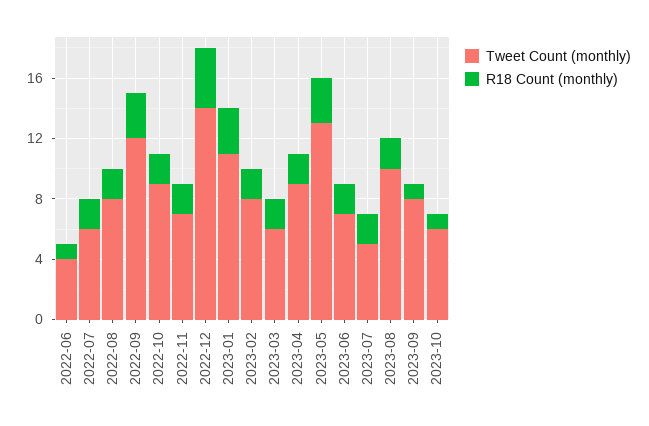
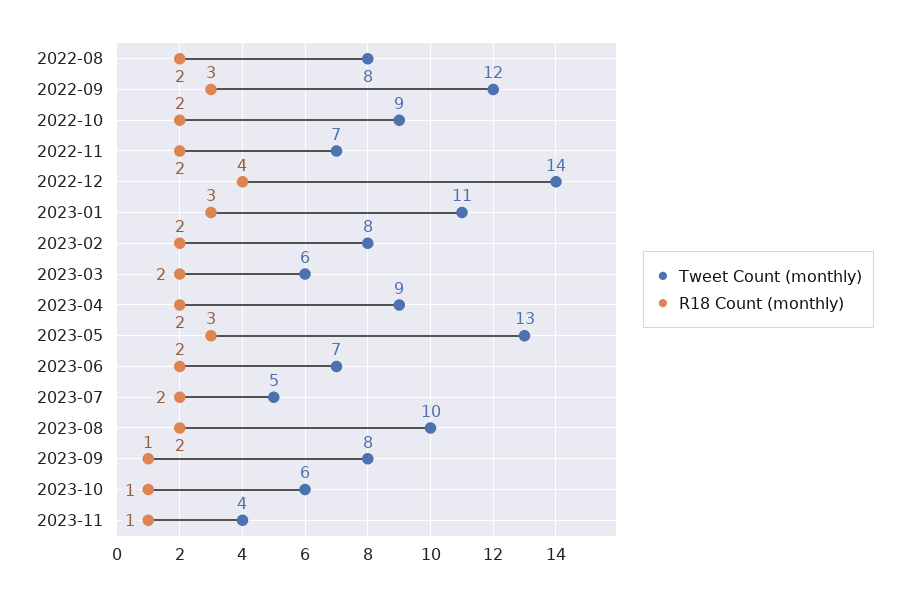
Tweet Count (monthly), 2022-06: 4 -> none
R18 Count (monthly), 2022-06: 1 -> none
Tweet Count (monthly), 2022-07: 6 -> none
R18 Count (monthly), 2022-07: 2 -> none
Tweet Count (monthly), 2023-11: none -> 4
R18 Count (monthly), 2023-11: none -> 1

